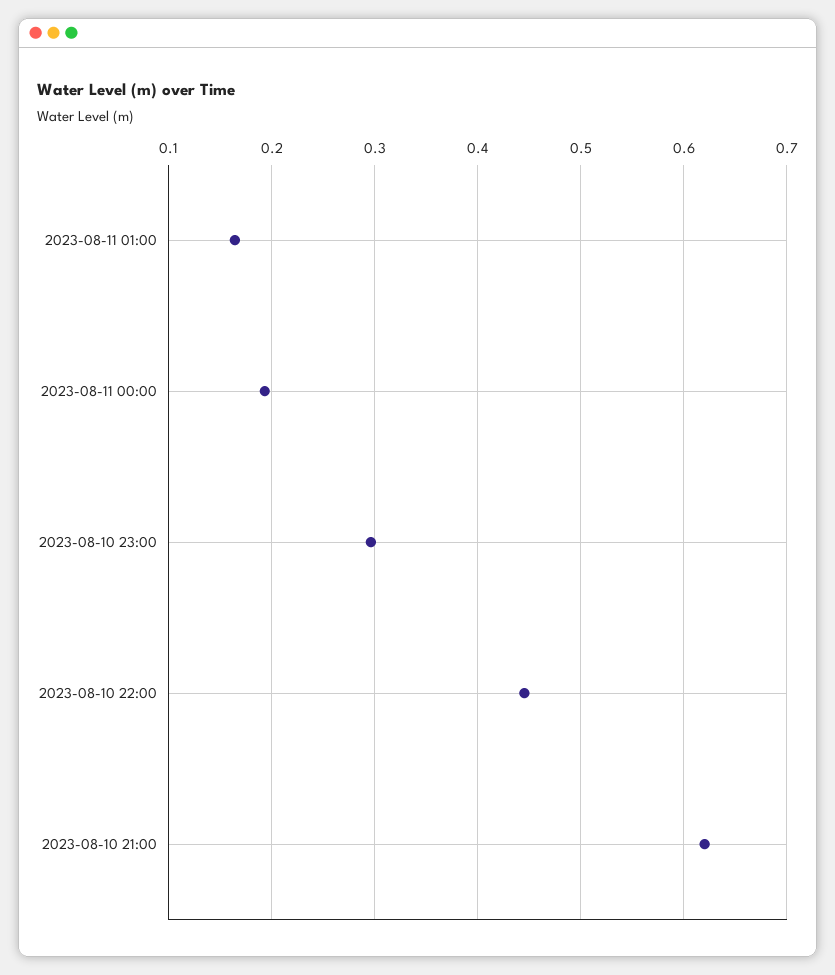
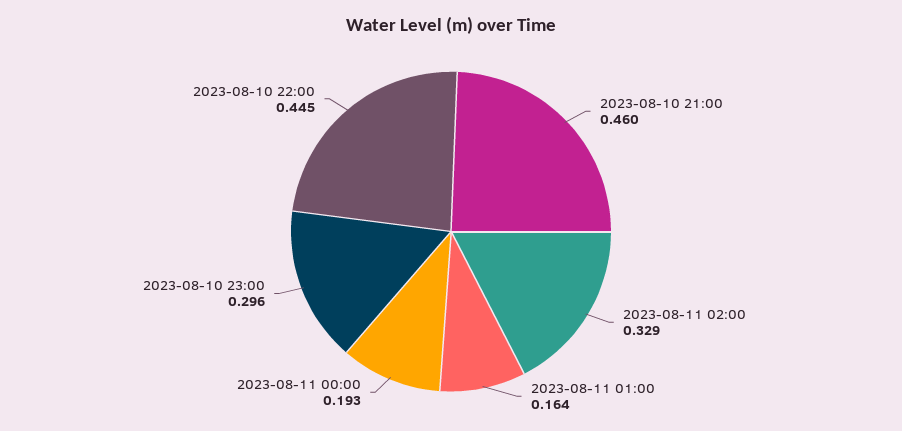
2023-08-10 21:00: 0.62 -> 0.46
2023-08-11 02:00: none -> 0.329

